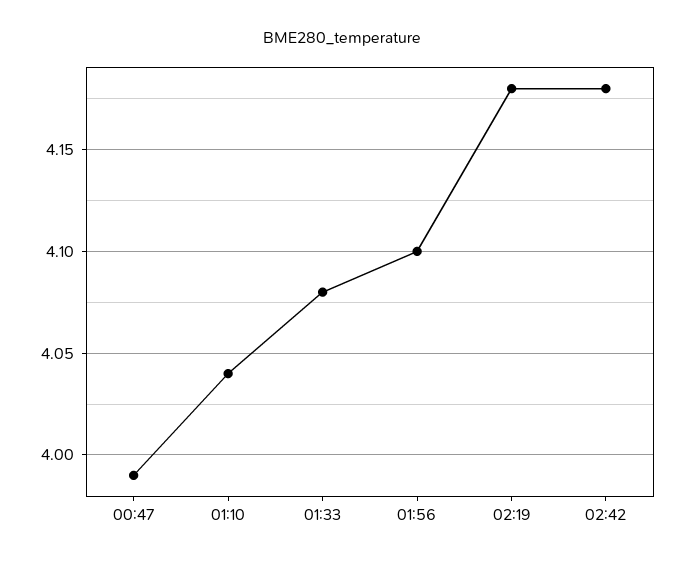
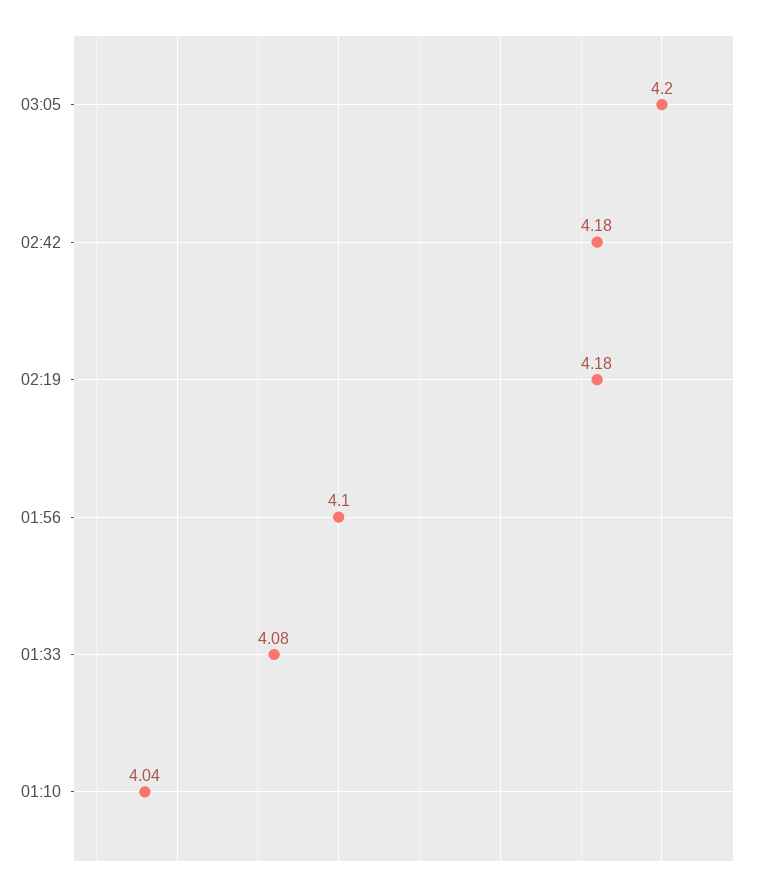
00:47: 3.99 -> none
03:05: none -> 4.2

